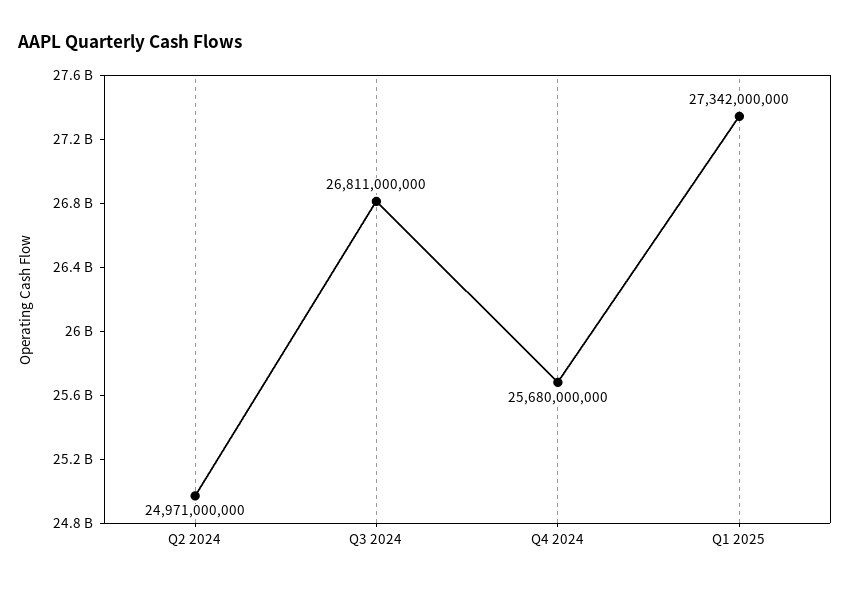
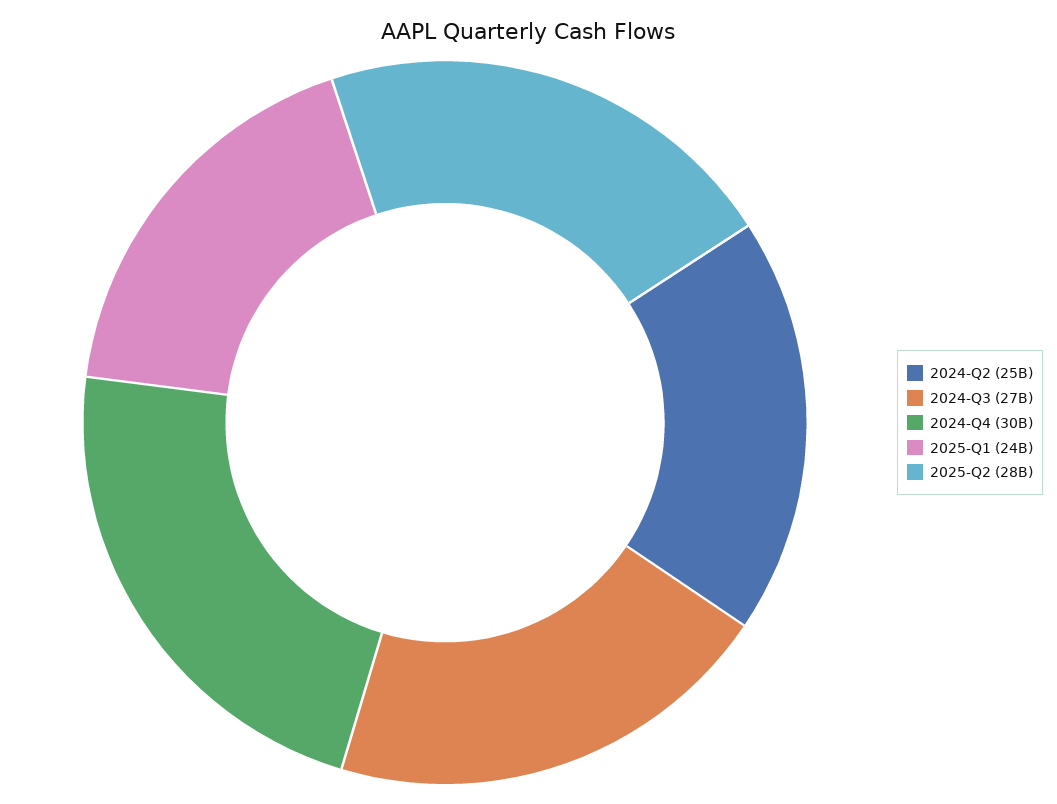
Q4 2024: 25680000000 -> 30000000000
Q1 2025: 27342000000 -> 24000000000
2025-Q2: none -> 28000000000

